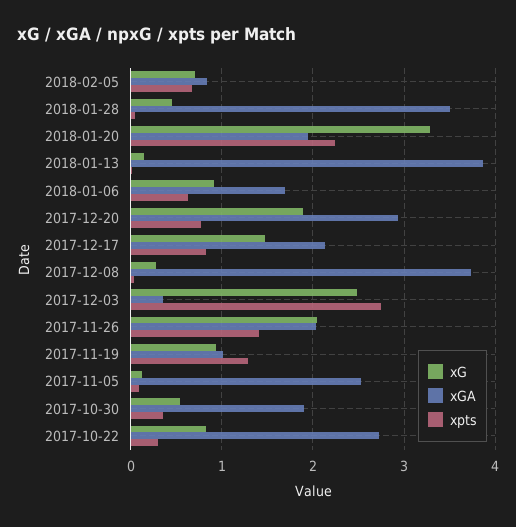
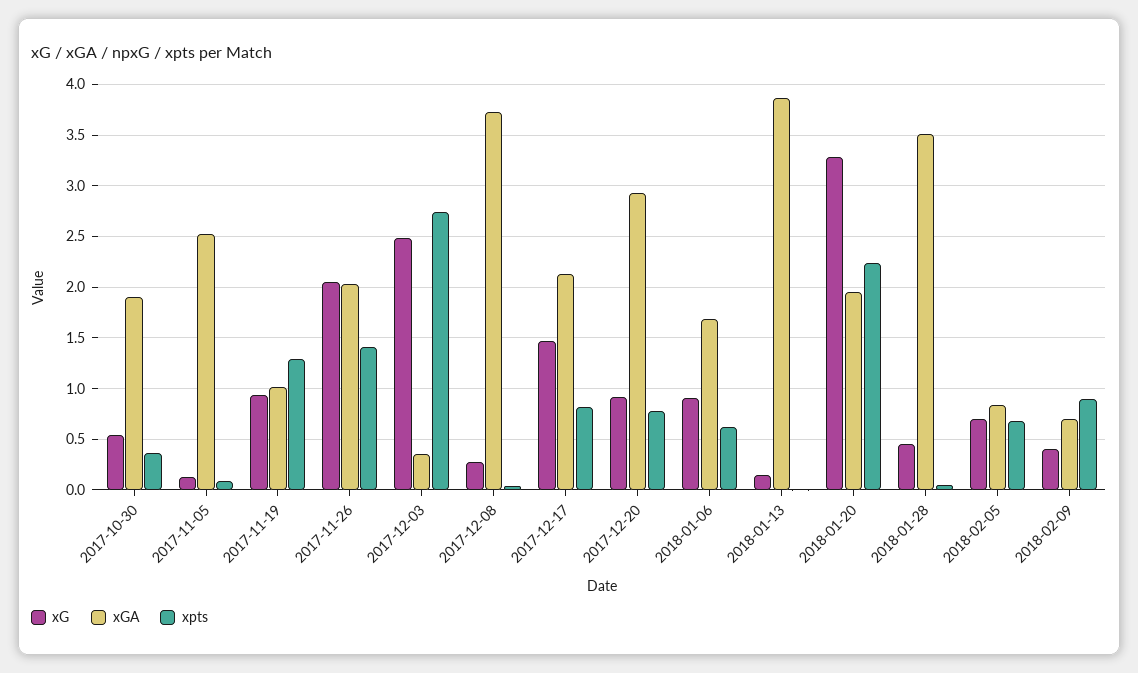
xG, 2017-12-20: 1.9 -> 0.9
xG, 2017-10-22: 0.8 -> none
xGA, 2017-10-22: 2.7 -> none
xpts, 2017-10-22: 0.3 -> none
xG, 2018-02-09: none -> 0.4
xGA, 2018-02-09: none -> 0.7
xpts, 2018-02-09: none -> 0.9

